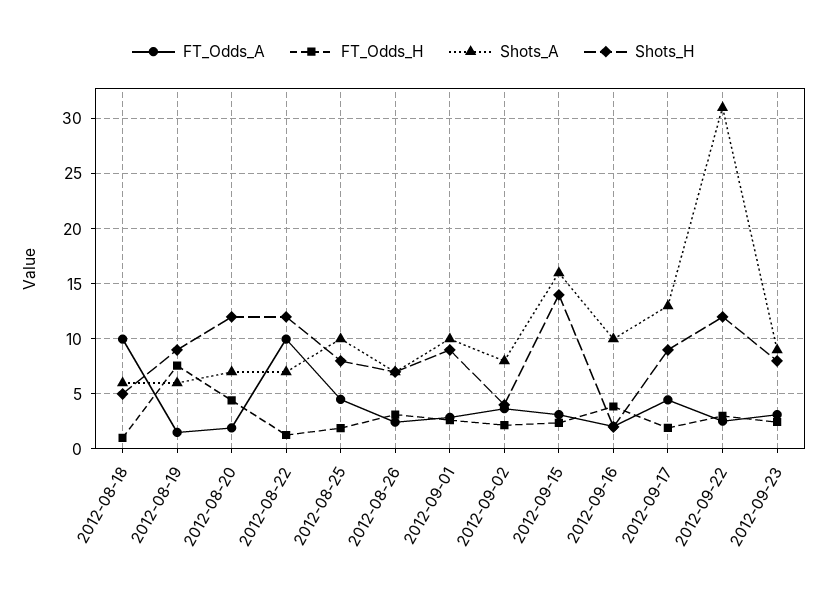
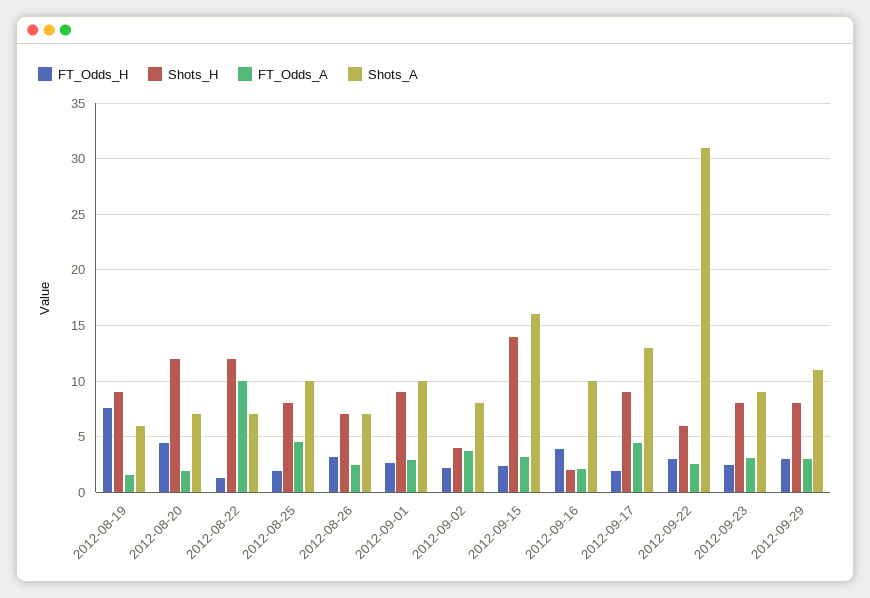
FT_Odds_A, 2012-08-18: 10 -> none
FT_Odds_H, 2012-08-18: 1 -> none
Shots_A, 2012-08-18: 6 -> none
Shots_H, 2012-08-18: 5 -> none
Shots_H, 2012-09-22: 12 -> 6
FT_Odds_H, 2012-09-29: none -> 3
Shots_H, 2012-09-29: none -> 8
FT_Odds_A, 2012-09-29: none -> 3
Shots_A, 2012-09-29: none -> 11

